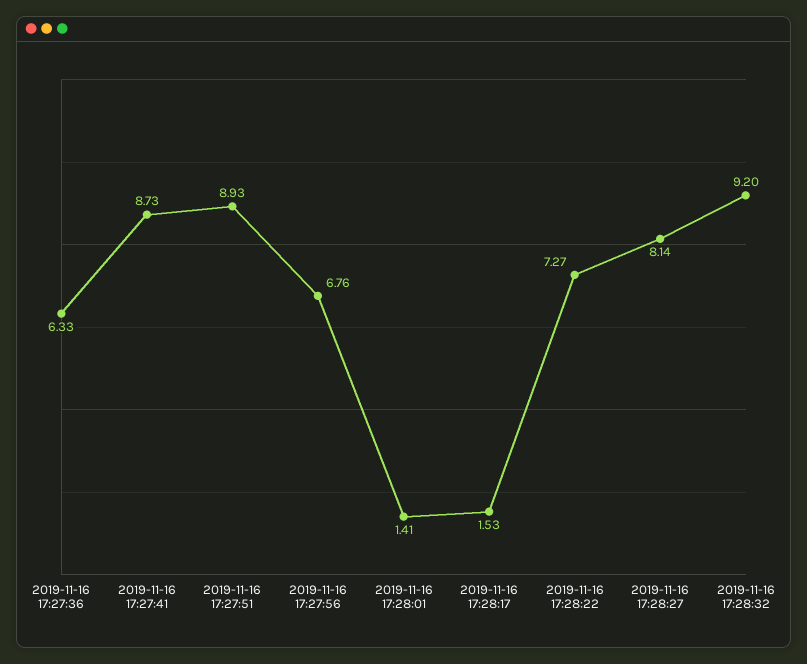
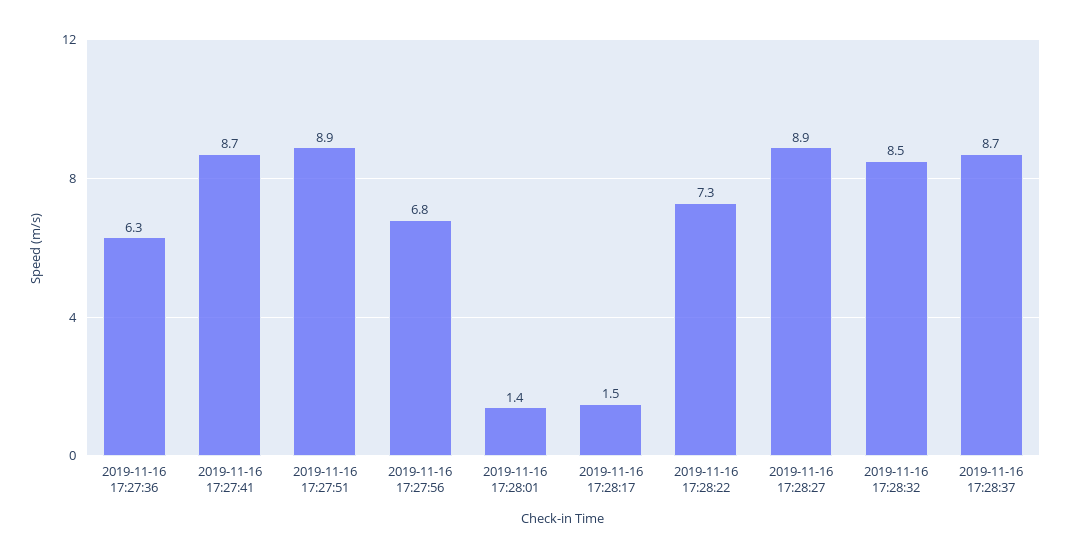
2019-11-16 17:28:27: 8.14 -> 8.9
2019-11-16 17:28:32: 9.2 -> 8.5
2019-11-16 17:28:37: none -> 8.7

